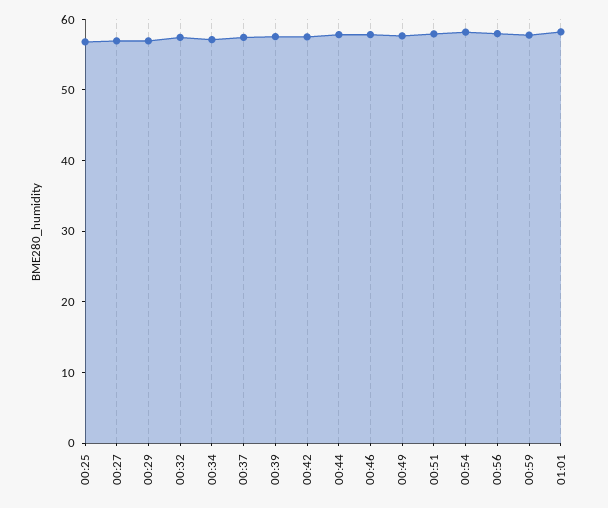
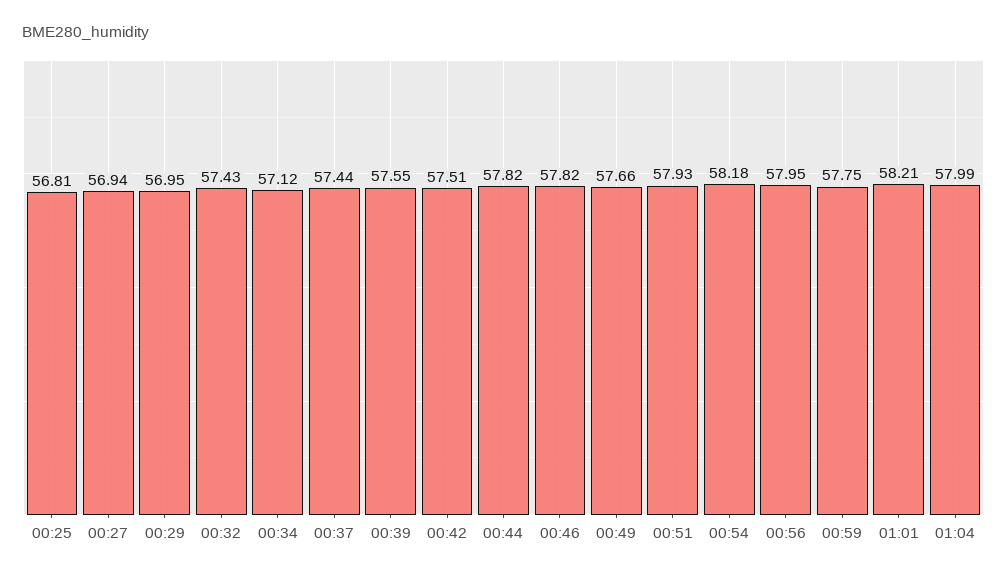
01:04: none -> 57.99

